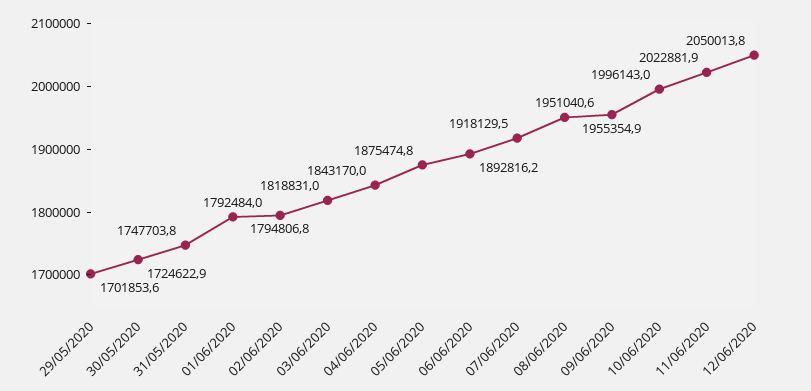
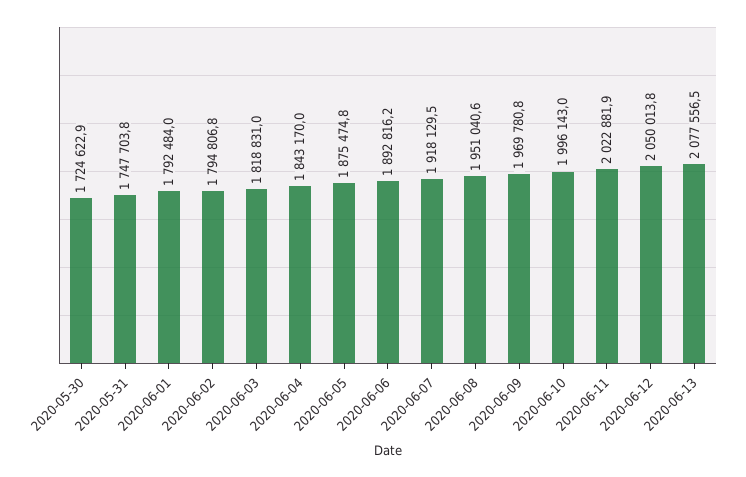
29/05/2020: 1701853.6 -> none
09/06/2020: 1955354.9 -> 1969780.8
2020-06-13: none -> 2077556.5

